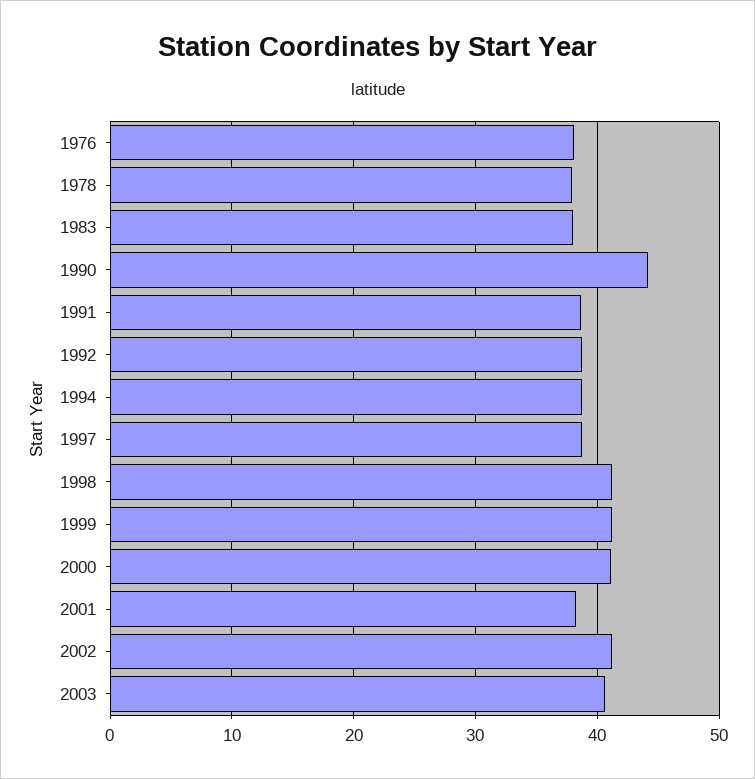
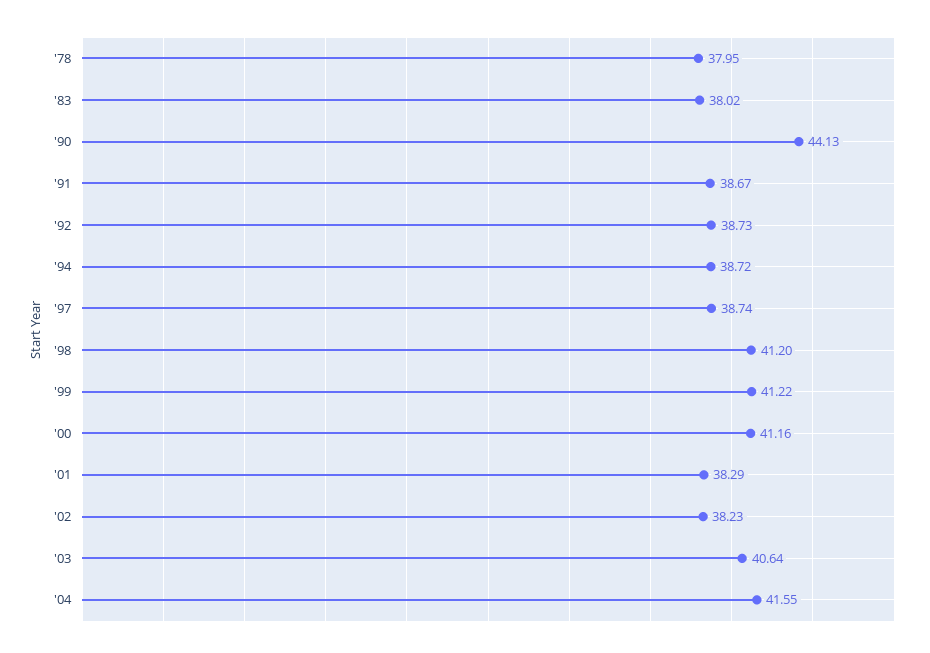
1976: 38 -> none
2002: 41 -> 38.23
'04: none -> 41.55

